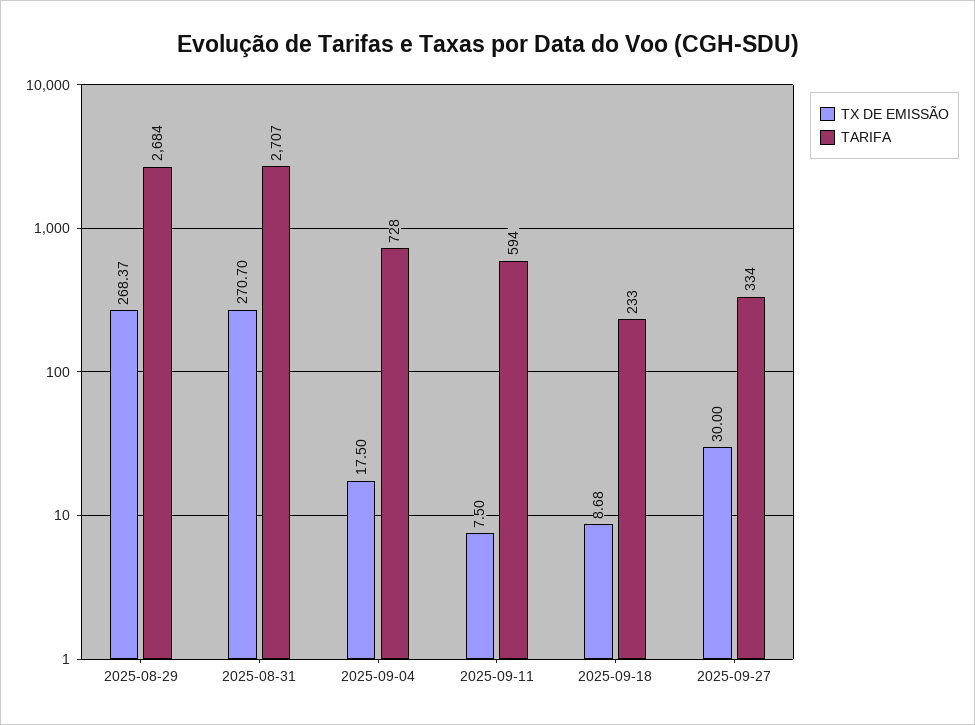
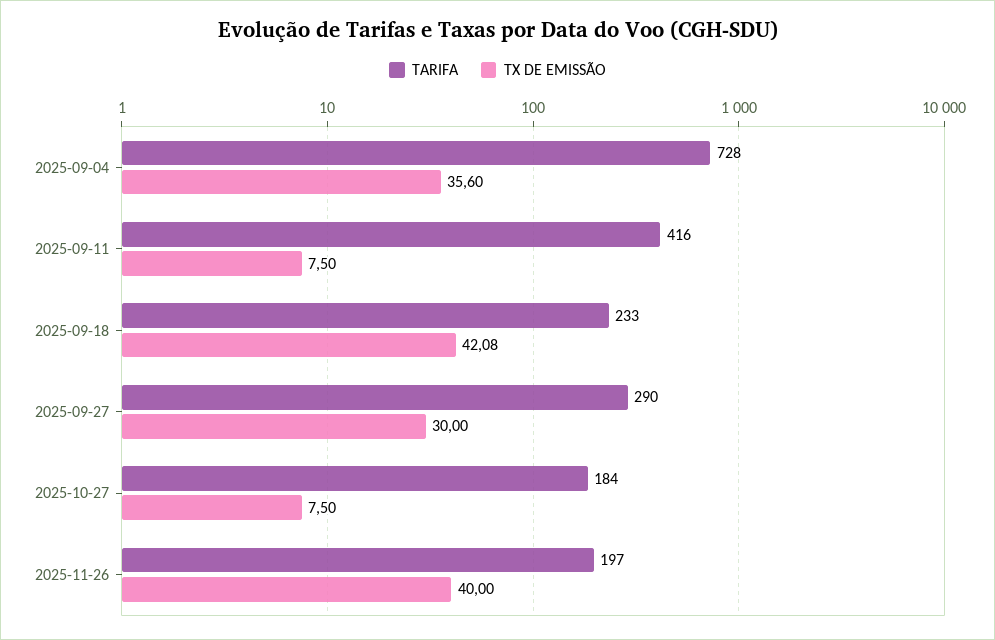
TX DE EMISSÃO, 2025-08-29: 268.37 -> none
TARIFA, 2025-08-29: 2684 -> none
TX DE EMISSÃO, 2025-08-31: 270.7 -> none
TARIFA, 2025-08-31: 2707 -> none
TX DE EMISSÃO, 2025-09-04: 17.5 -> 35.6
TARIFA, 2025-09-11: 594 -> 416
TX DE EMISSÃO, 2025-09-18: 8.68 -> 42.08
TARIFA, 2025-09-27: 334 -> 290
TARIFA, 2025-10-27: none -> 184
TX DE EMISSÃO, 2025-10-27: none -> 7.5
TARIFA, 2025-11-26: none -> 197
TX DE EMISSÃO, 2025-11-26: none -> 40

